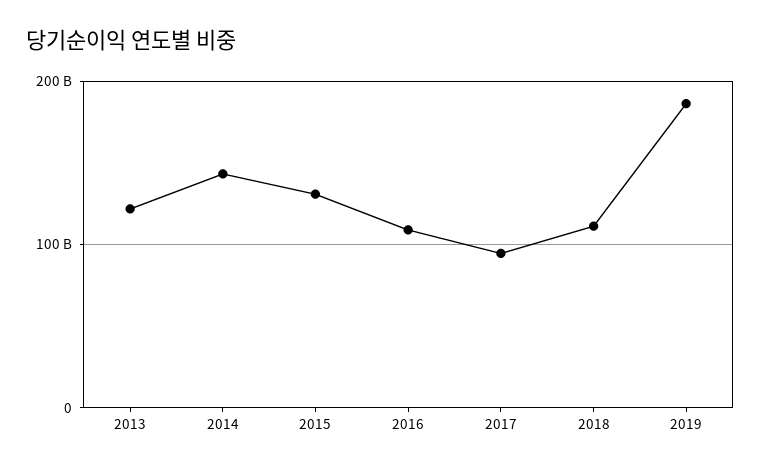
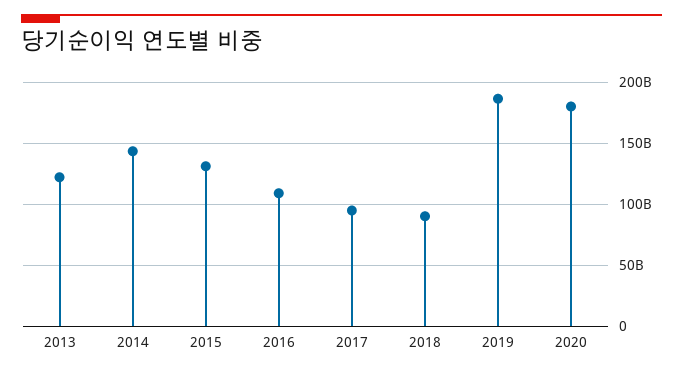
2018: 110000000000 -> 90000000000
2020: none -> 180000000000

